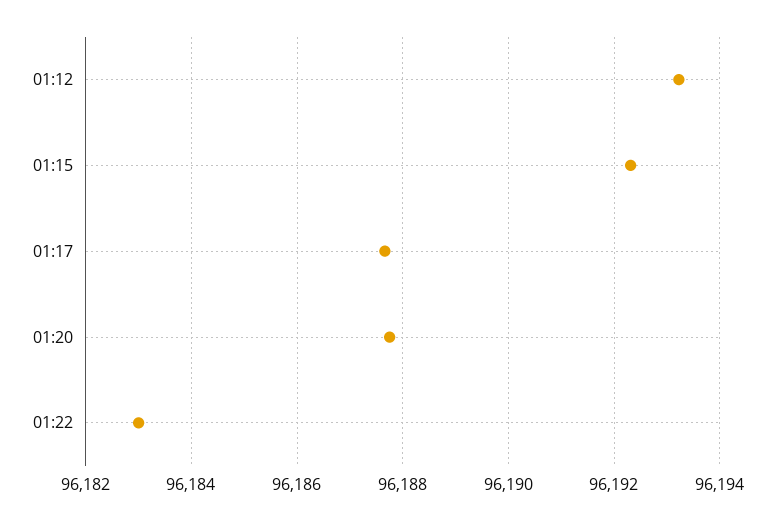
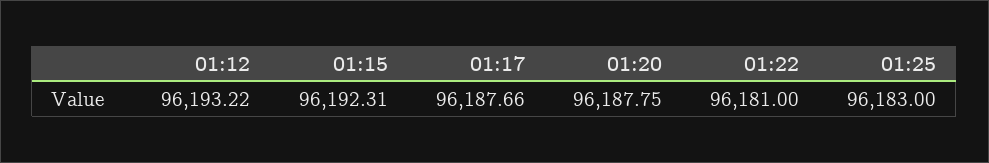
01:22: 96183 -> 96181
01:25: none -> 96183

